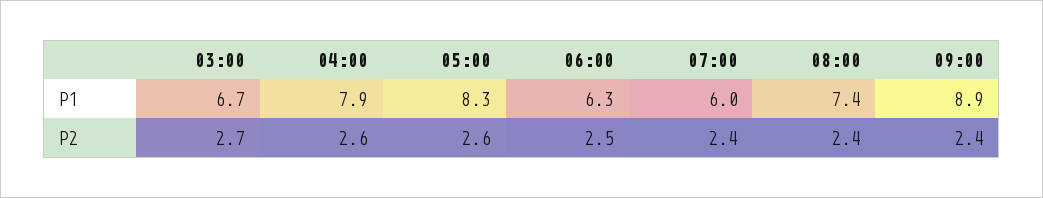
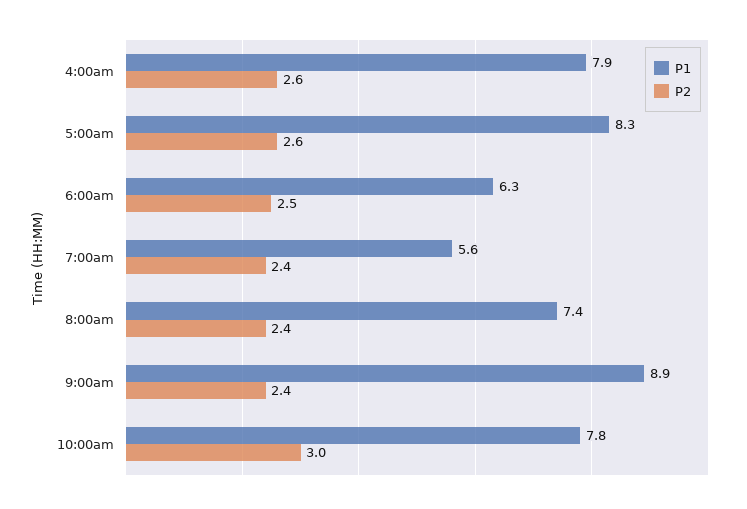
P1, 03:00: 6.7 -> none
P1, 07:00: 6 -> 5.6
P2, 03:00: 2.7 -> none
P1, 10:00am: none -> 7.8
P2, 10:00am: none -> 3

